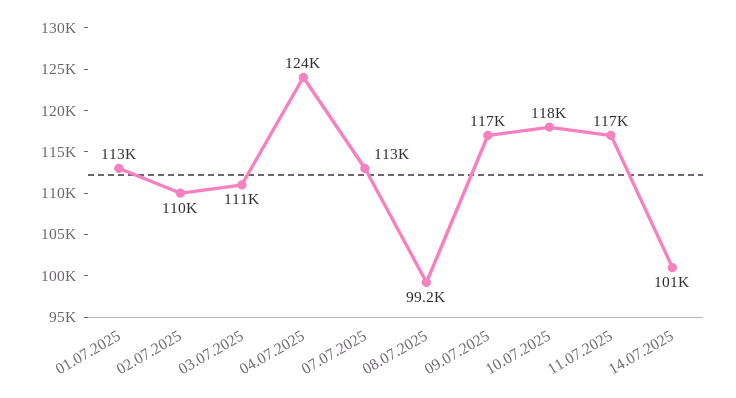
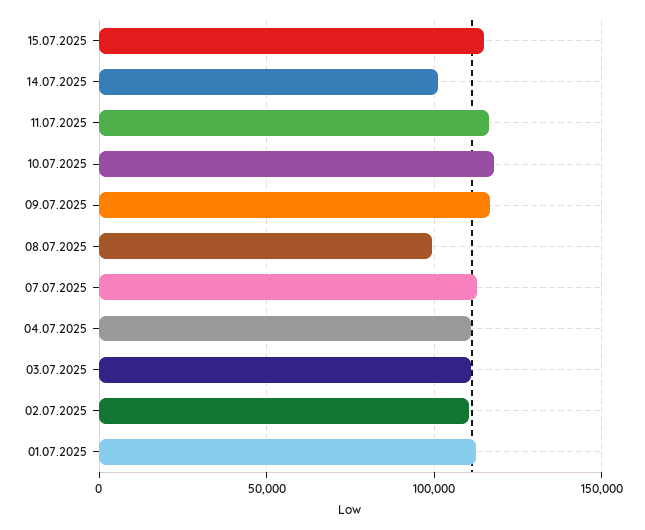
04.07.2025: 124000 -> 110000
15.07.2025: none -> 115000

